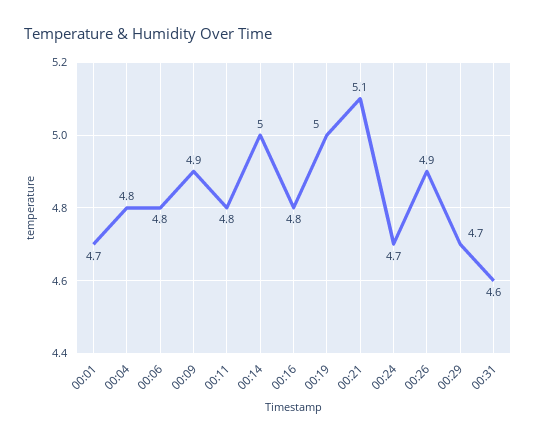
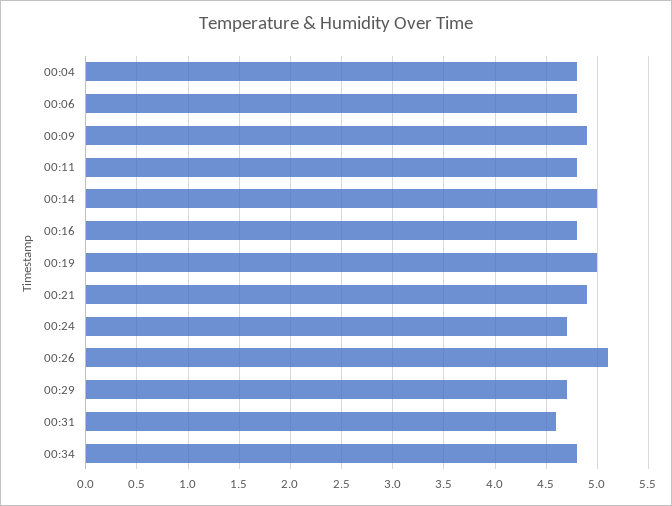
00:01: 4.7 -> none
00:21: 5.1 -> 4.9
00:26: 4.9 -> 5.1
00:34: none -> 4.8

